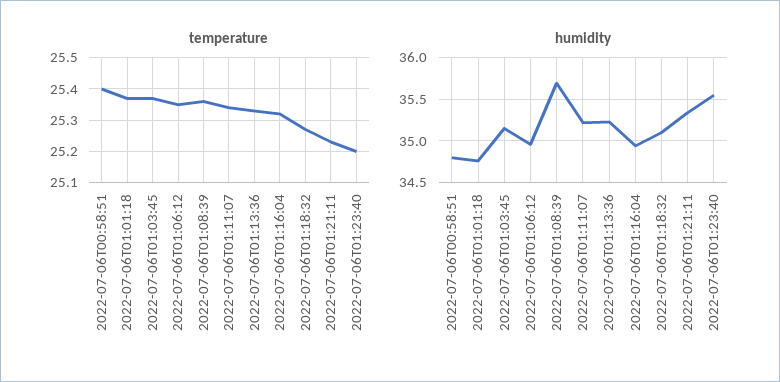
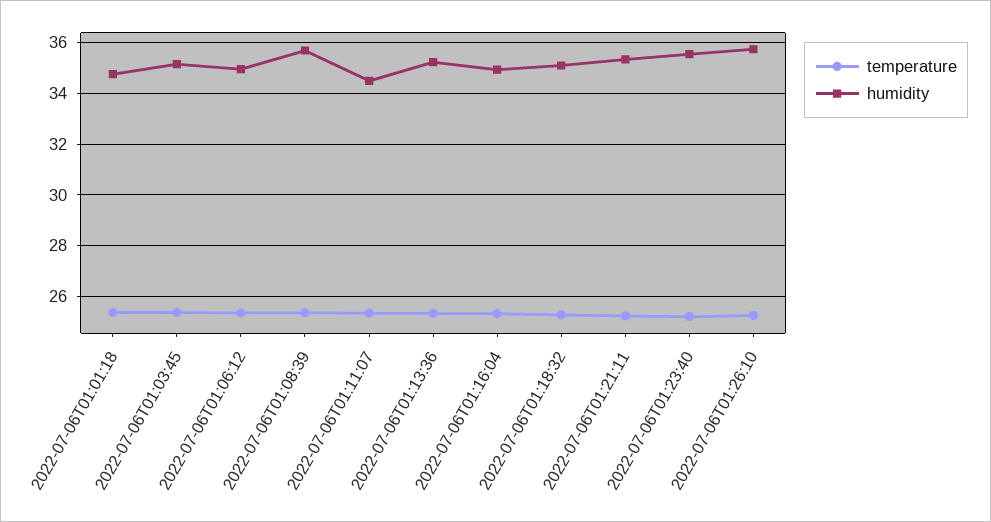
temperature, 2022-07-06T00:58:51: 25.4 -> none
humidity, 2022-07-06T00:58:51: 34.8 -> none
humidity, 2022-07-06T01:11:07: 35.2 -> 34.5
temperature, 2022-07-06T01:26:10: none -> 25.25
humidity, 2022-07-06T01:26:10: none -> 35.75

